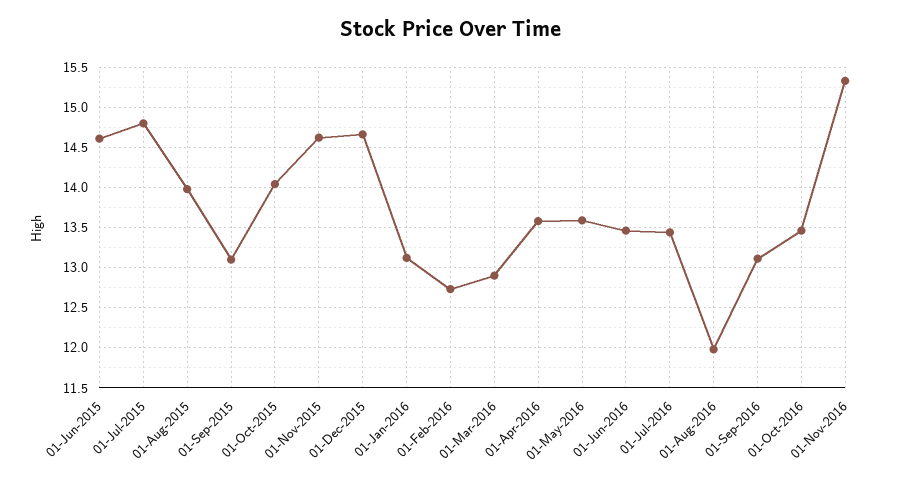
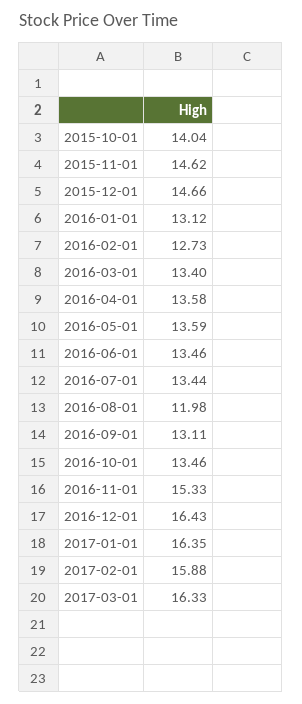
01-Jun-2015: 14.6 -> none
01-Jul-2015: 14.8 -> none
01-Aug-2015: 14 -> none
01-Sep-2015: 13.1 -> none
01-Mar-2016: 12.9 -> 13.4
2016-12-01: none -> 16.43
2017-01-01: none -> 16.35
2017-02-01: none -> 15.88
2017-03-01: none -> 16.33

